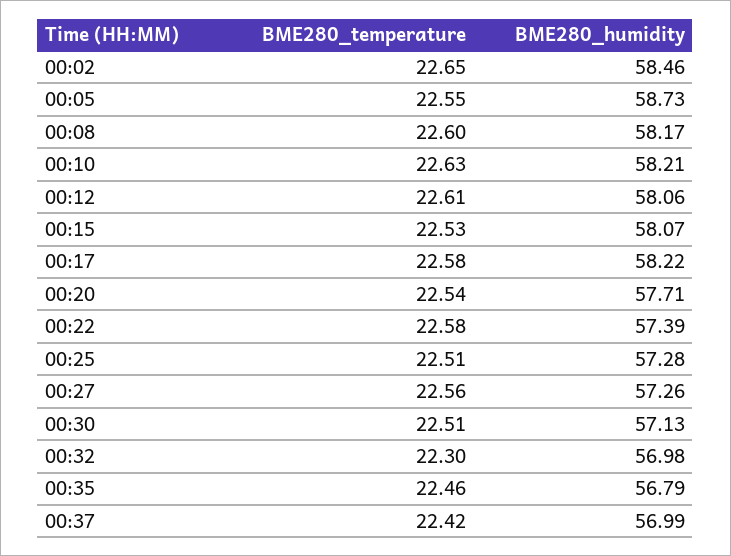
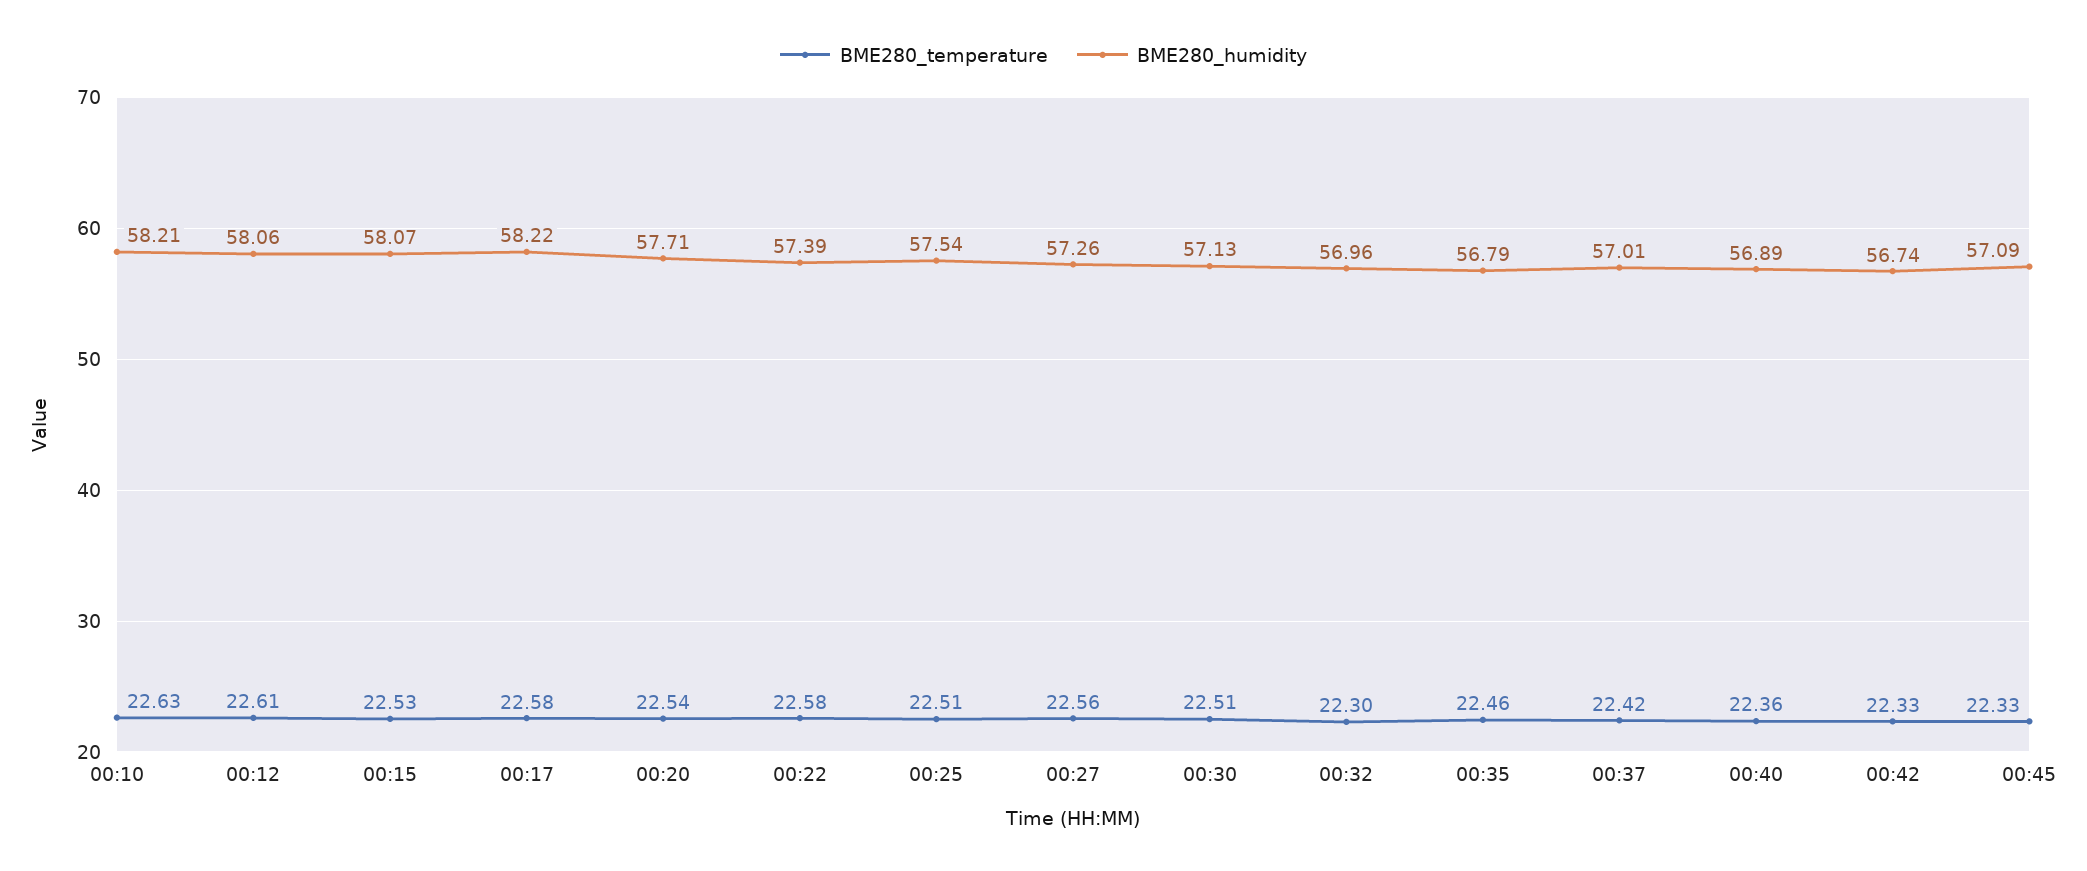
BME280_temperature, 00:02: 22.65 -> none
BME280_humidity, 00:02: 58.46 -> none
BME280_temperature, 00:05: 22.55 -> none
BME280_humidity, 00:05: 58.73 -> none
BME280_temperature, 00:08: 22.6 -> none
BME280_humidity, 00:08: 58.17 -> none
BME280_humidity, 00:25: 57.28 -> 57.54
BME280_humidity, 00:32: 56.98 -> 56.96
BME280_humidity, 00:37: 56.99 -> 57.01
BME280_temperature, 00:40: none -> 22.36
BME280_humidity, 00:40: none -> 56.89
BME280_temperature, 00:42: none -> 22.33
BME280_humidity, 00:42: none -> 56.74
BME280_temperature, 00:45: none -> 22.33
BME280_humidity, 00:45: none -> 57.09

